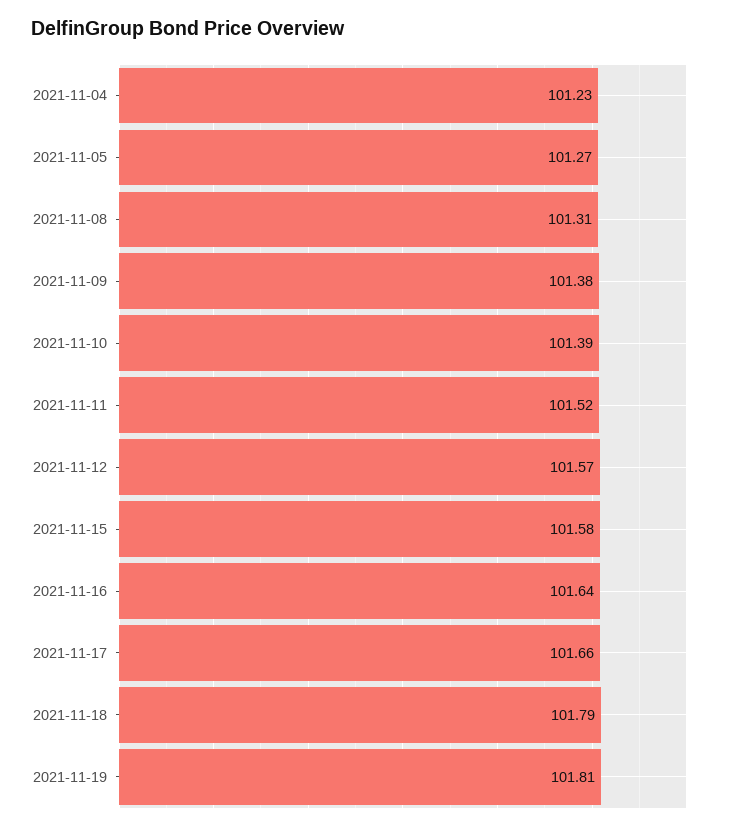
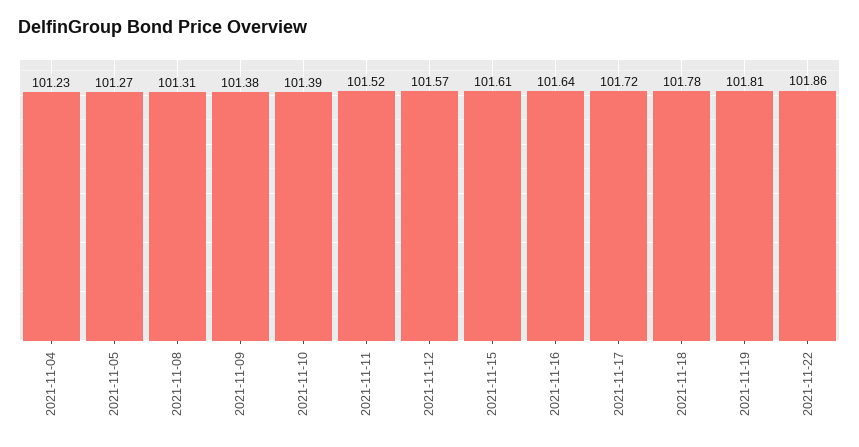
2021-11-15: 101.58 -> 101.61
2021-11-17: 101.66 -> 101.72
2021-11-18: 101.79 -> 101.78
2021-11-22: none -> 101.86

